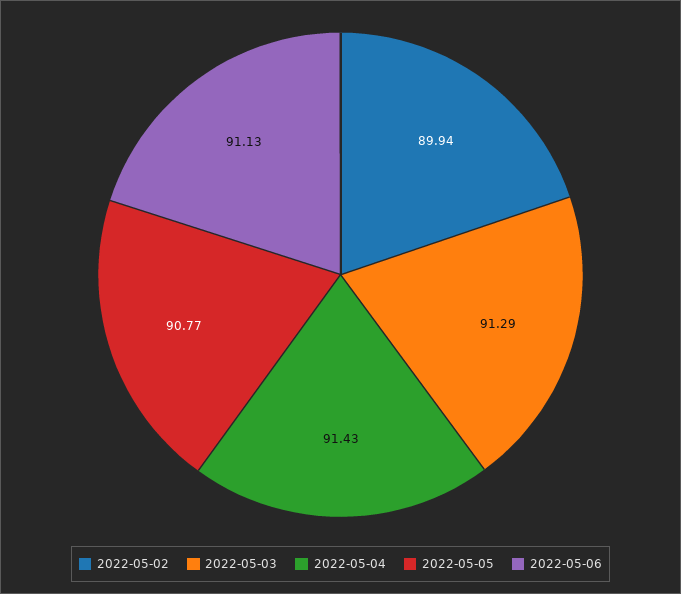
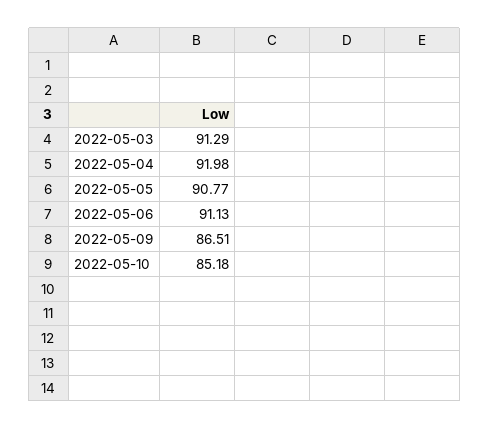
2022-05-02: 89.94 -> none
2022-05-04: 91.43 -> 91.98
2022-05-09: none -> 86.51
2022-05-10: none -> 85.18

